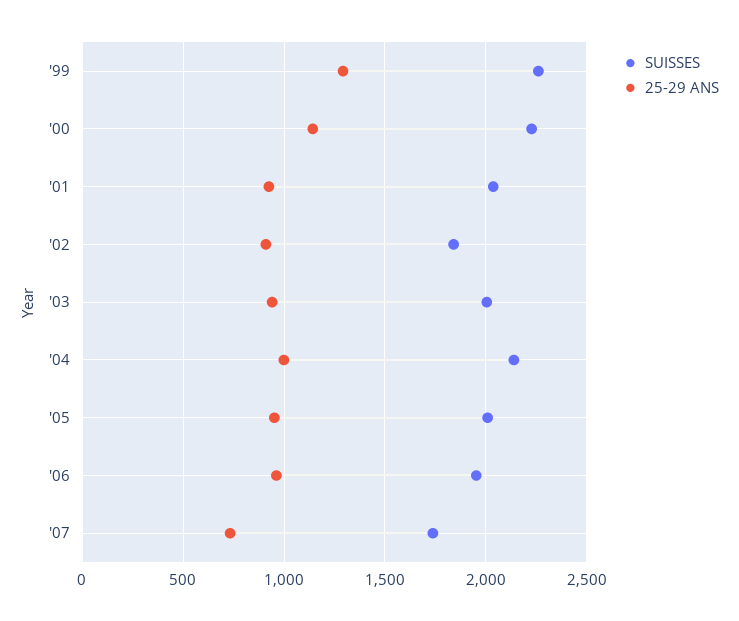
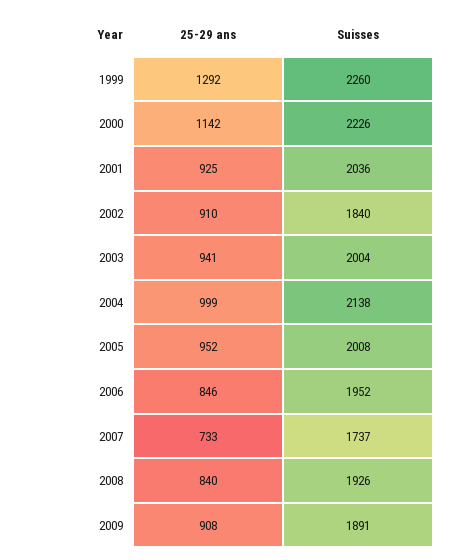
25-29 ANS, '06: 950 -> 846
25-29 ANS, 2008: none -> 840
SUISSES, 2008: none -> 1926
25-29 ANS, 2009: none -> 908
SUISSES, 2009: none -> 1891

